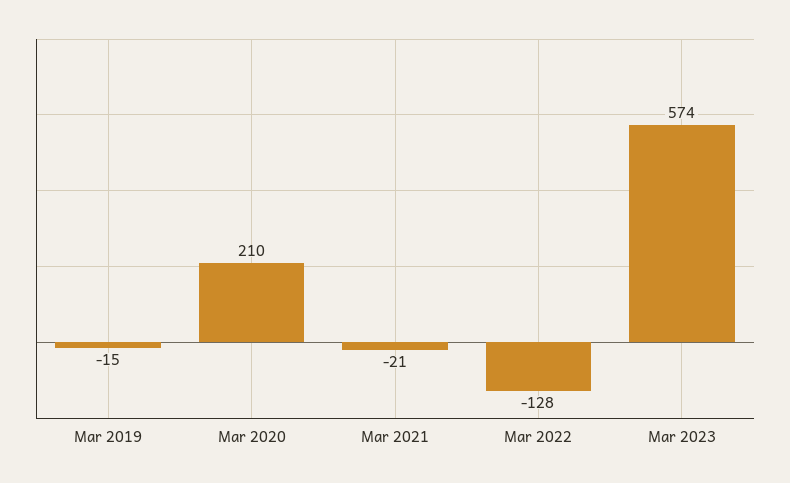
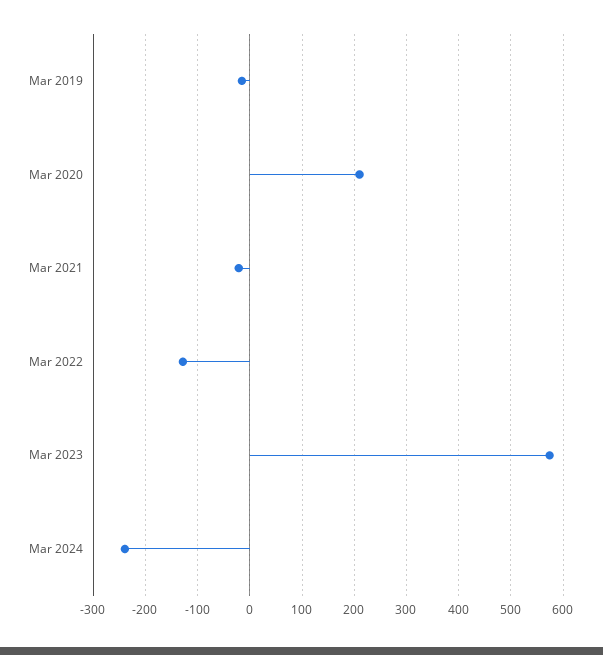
Mar 2024: none -> -240

